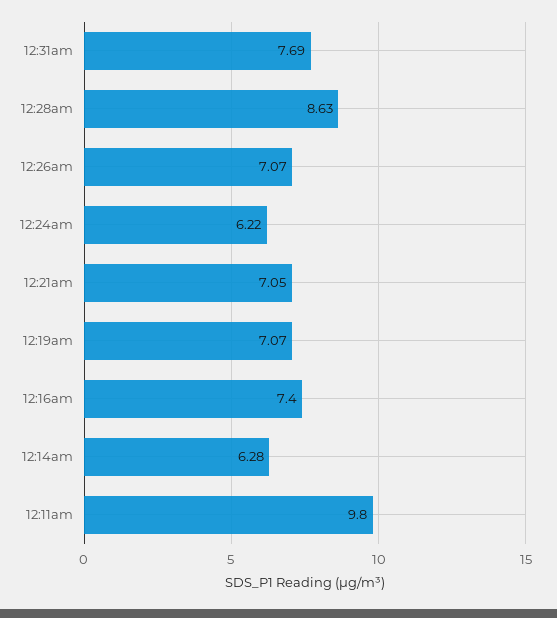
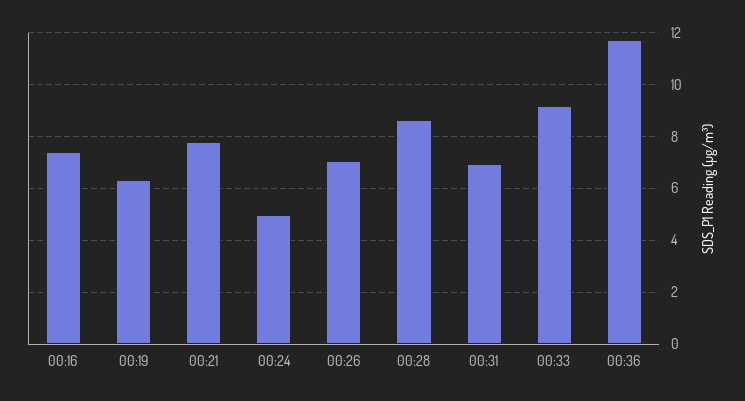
12:31am: 7.69 -> 7
12:24am: 6.22 -> 5
12:21am: 7.05 -> 7.75
12:19am: 7.07 -> 6.25
12:14am: 6.28 -> none
12:11am: 9.8 -> none
00:33: none -> 9.25
00:36: none -> 11.75

